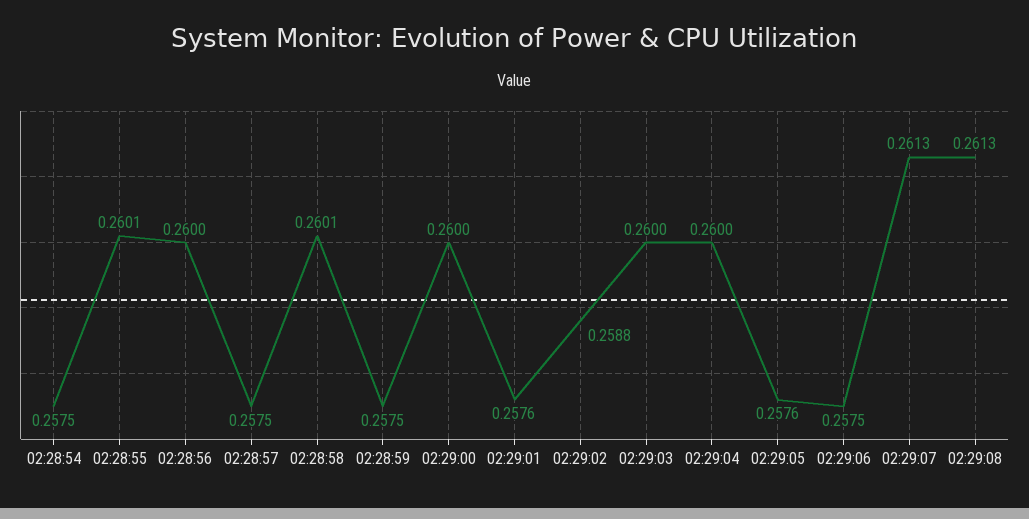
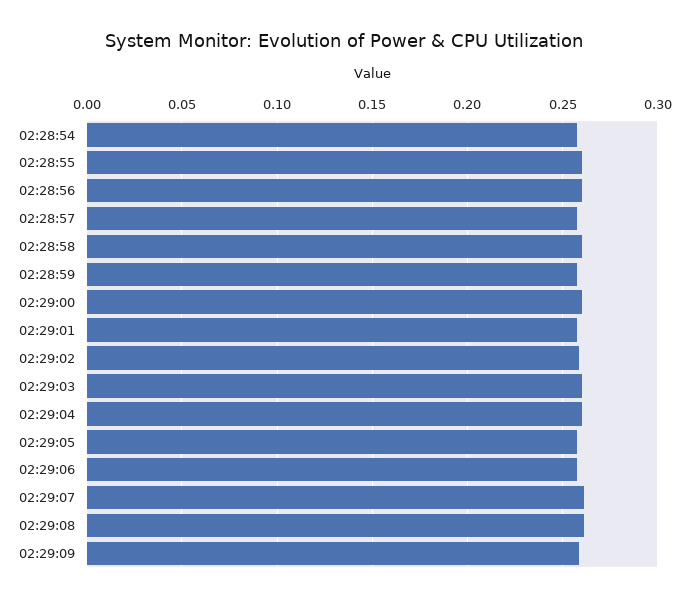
02:29:09: none -> 0.26

